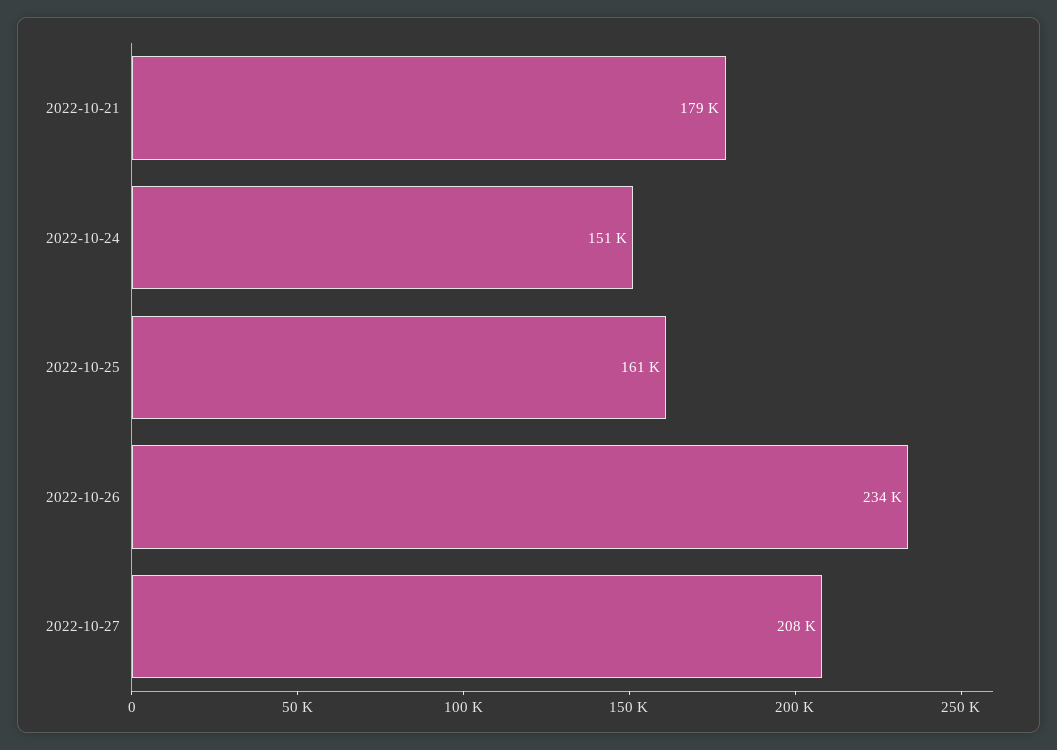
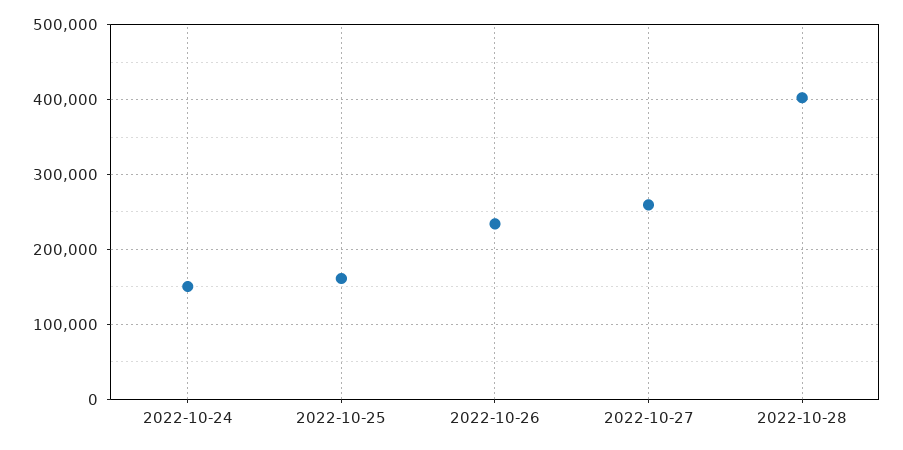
2022-10-21: 179000 -> none
2022-10-27: 208000 -> 260000
2022-10-28: none -> 400000

